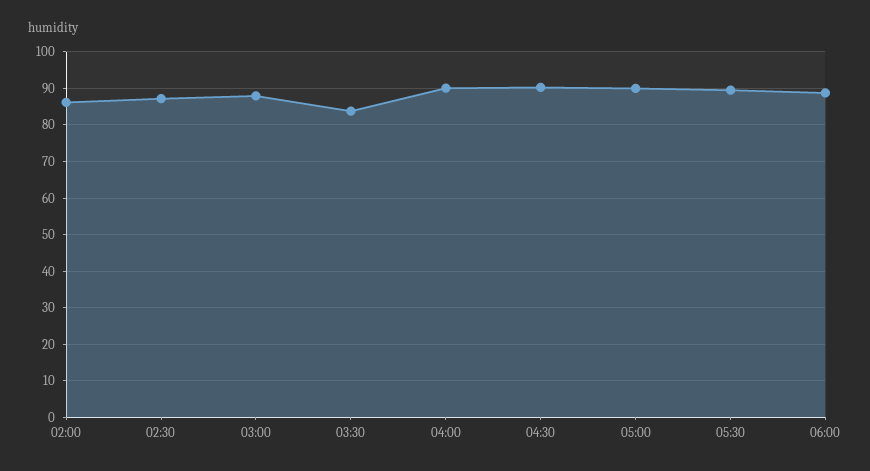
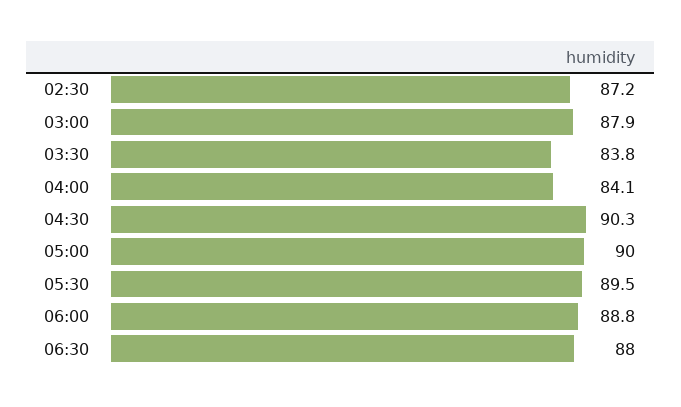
02:00: 86 -> none
04:00: 90 -> 84.1
06:30: none -> 88

